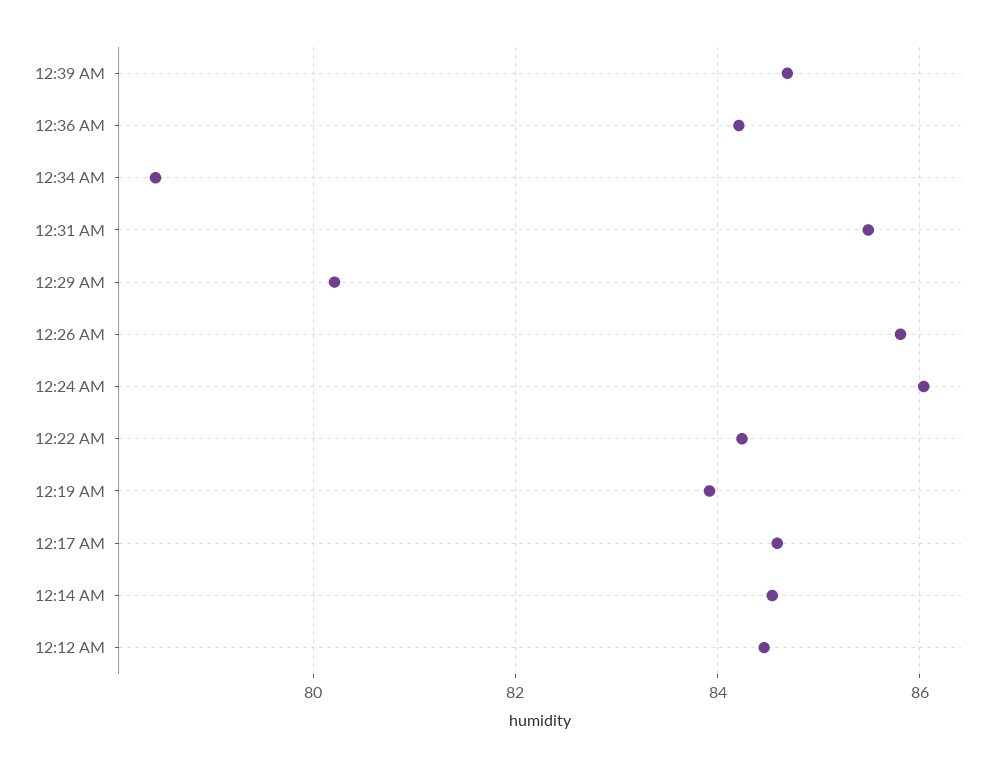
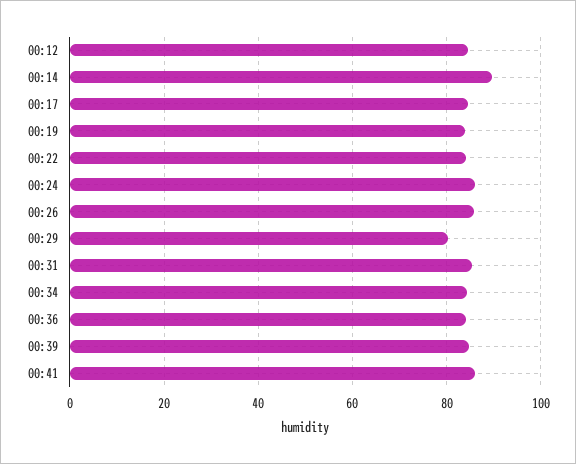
12:34 AM: 78.4 -> 84
12:14 AM: 84.6 -> 90
00:41: none -> 86

